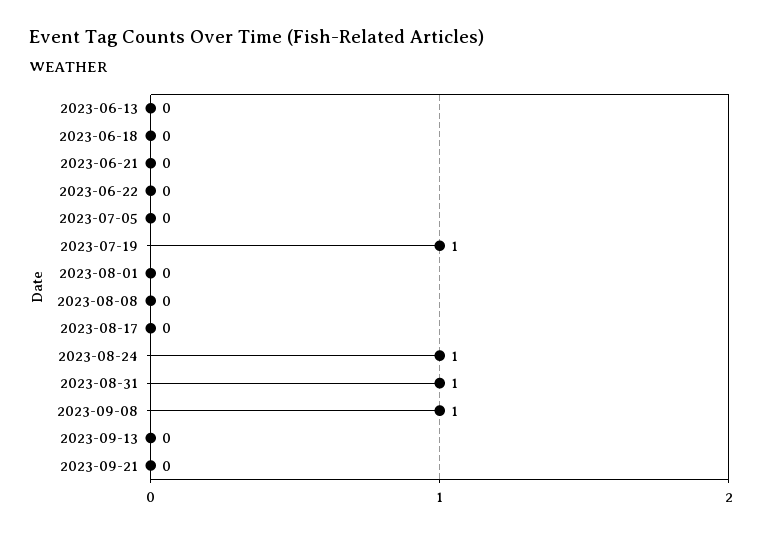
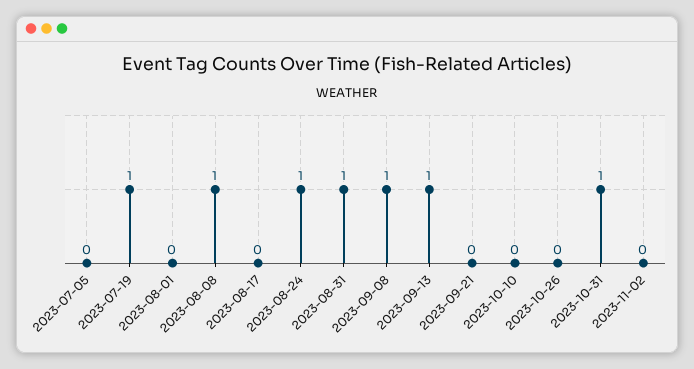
2023-06-13: 0 -> none
2023-06-18: 0 -> none
2023-06-21: 0 -> none
2023-06-22: 0 -> none
2023-08-08: 0 -> 1
2023-09-13: 0 -> 1
2023-10-10: none -> 0
2023-10-26: none -> 0
2023-10-31: none -> 1
2023-11-02: none -> 0

